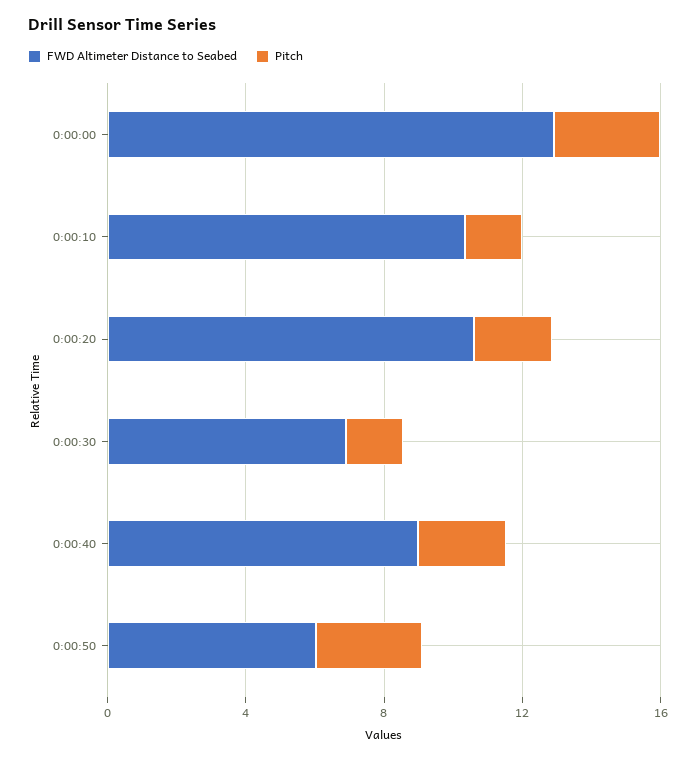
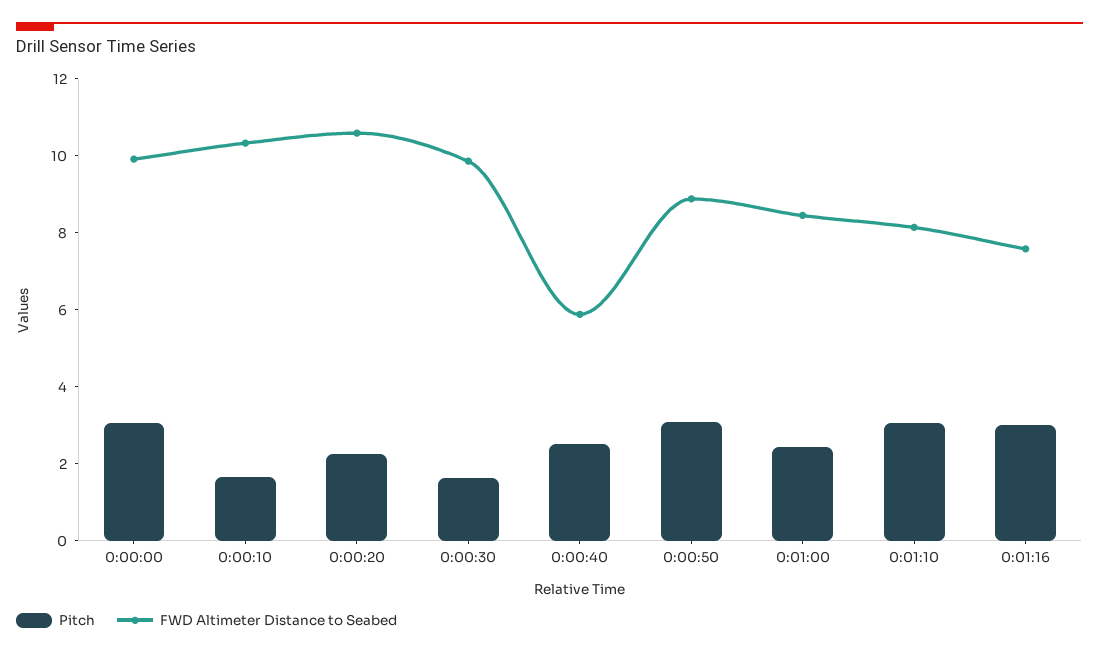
FWD Altimeter Distance to Seabed, 0:00:00: 13 -> 10
FWD Altimeter Distance to Seabed, 0:00:30: 7 -> 10
FWD Altimeter Distance to Seabed, 0:00:40: 9 -> 6
FWD Altimeter Distance to Seabed, 0:00:50: 6 -> 9
Pitch, 0:01:00: none -> 2.5
FWD Altimeter Distance to Seabed, 0:01:00: none -> 8.5
Pitch, 0:01:10: none -> 3
FWD Altimeter Distance to Seabed, 0:01:10: none -> 8
Pitch, 0:01:16: none -> 3
FWD Altimeter Distance to Seabed, 0:01:16: none -> 7.5

